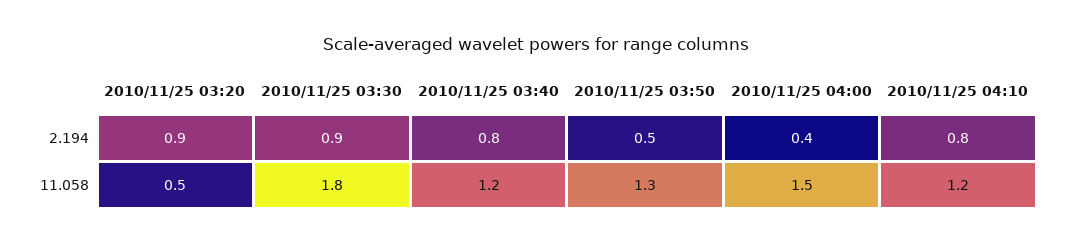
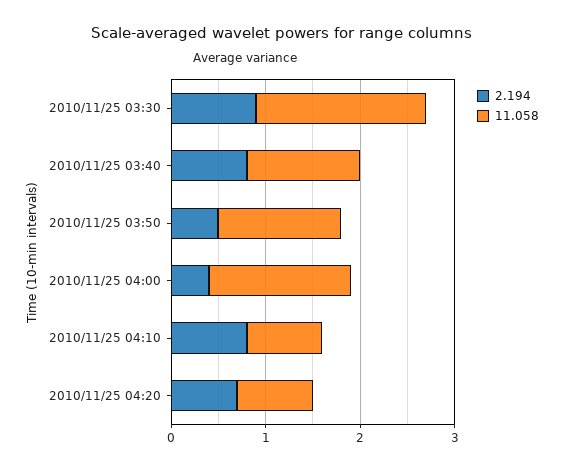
2.194, 2010/11/25 03:20: 0.9 -> none
11.058, 2010/11/25 03:20: 0.5 -> none
11.058, 2010/11/25 04:10: 1.2 -> 0.8
2.194, 2010/11/25 04:20: none -> 0.7
11.058, 2010/11/25 04:20: none -> 0.8

